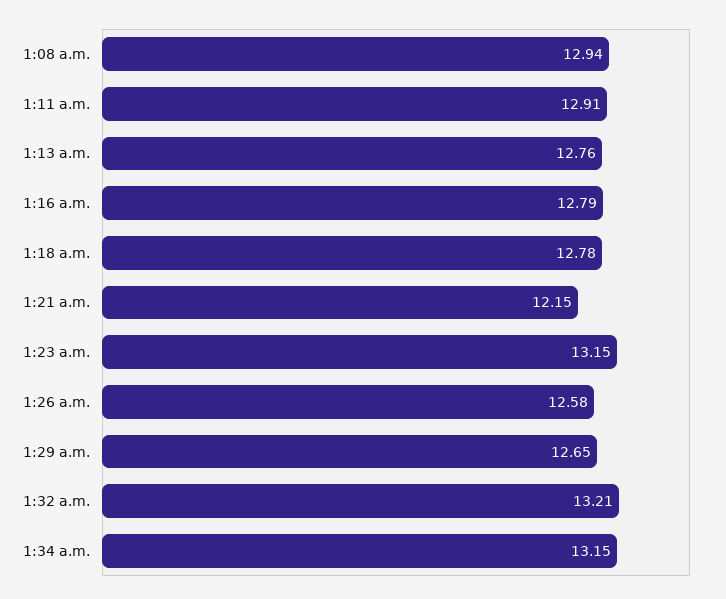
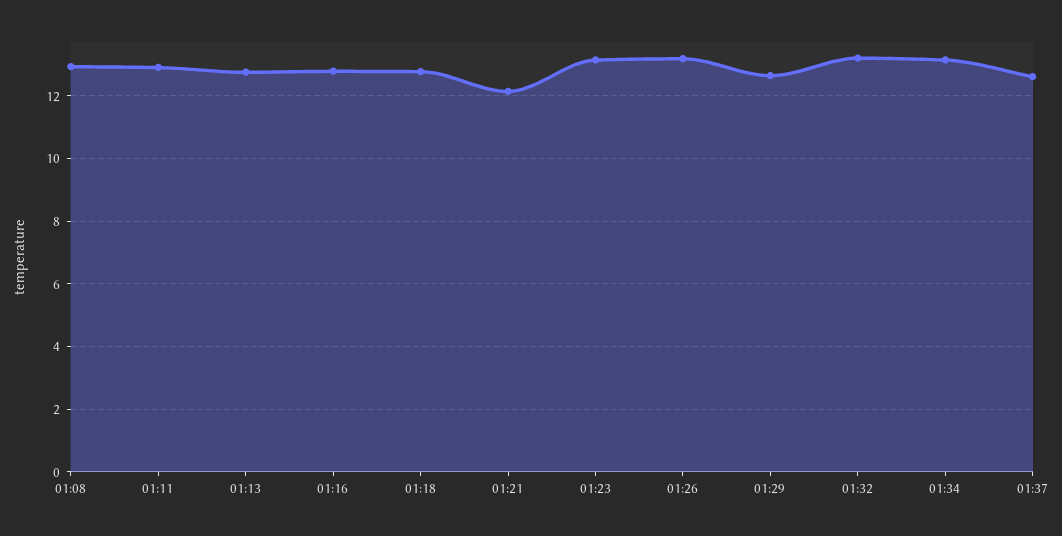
1:26 a.m.: 12.58 -> 13.2
01:37: none -> 12.6

